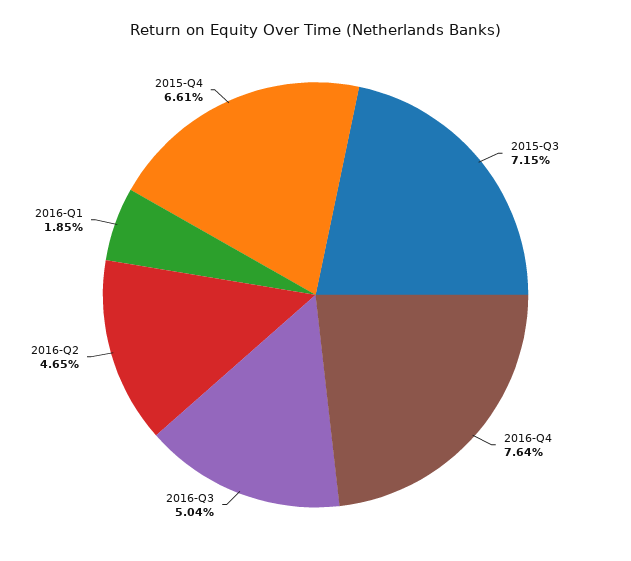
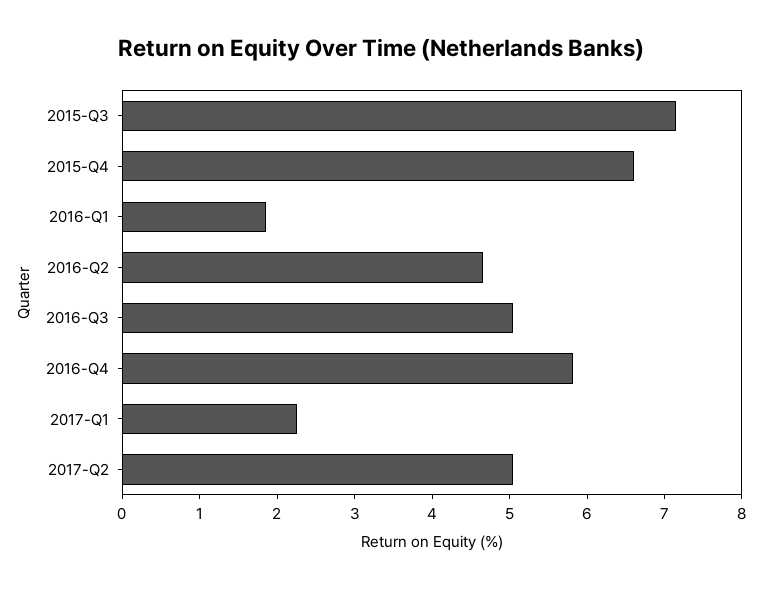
2016-Q4: 7.64 -> 5.8
2017-Q1: none -> 2.2
2017-Q2: none -> 5

